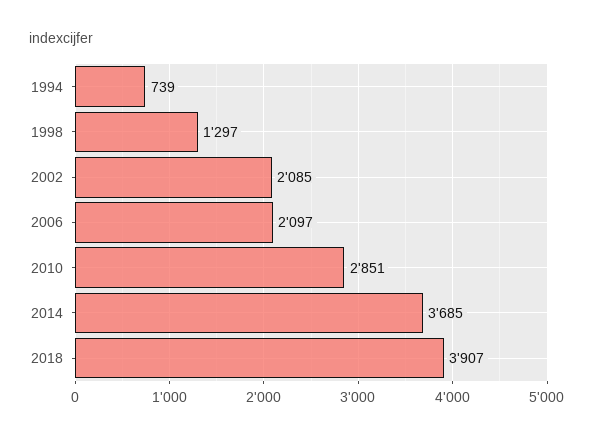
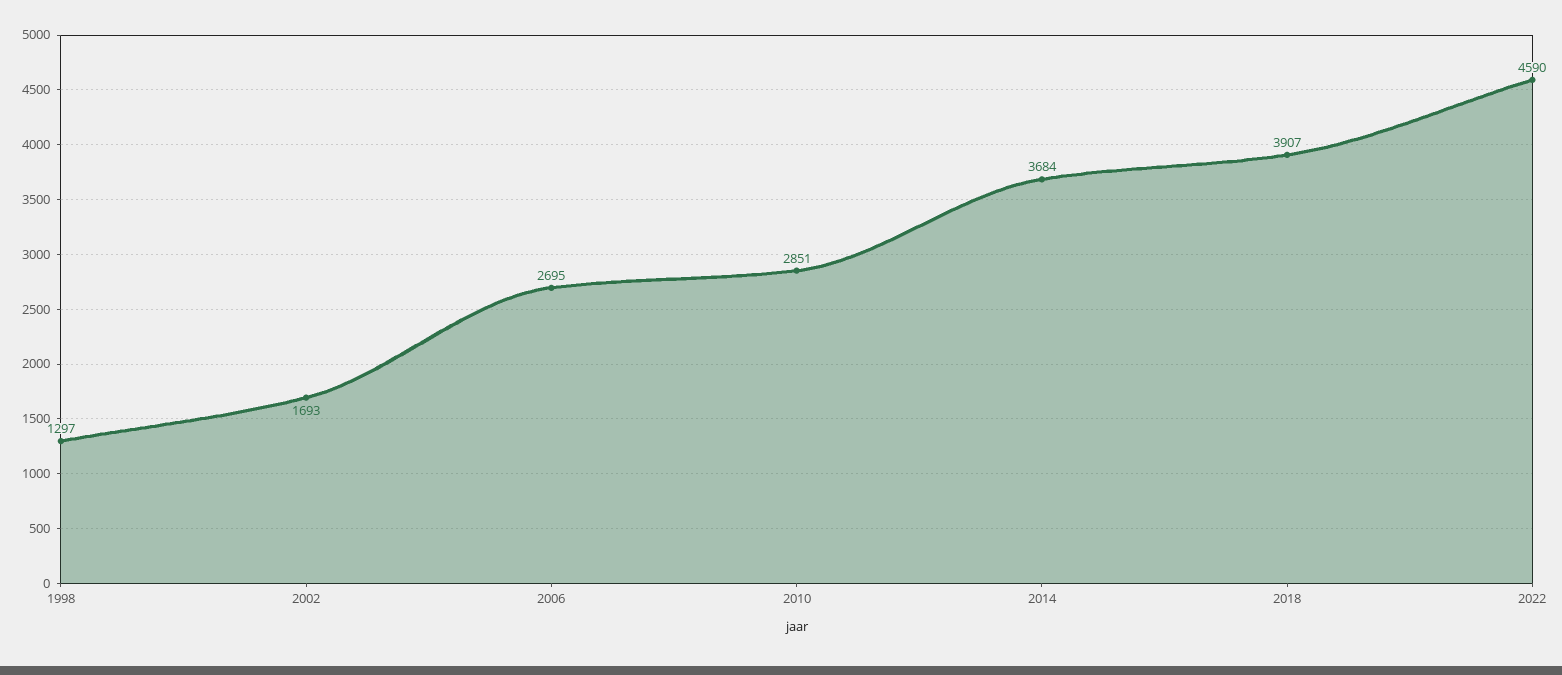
1994: 739 -> none
2002: 2085 -> 1693
2006: 2097 -> 2695
2014: 3685 -> 3684
2022: none -> 4590

